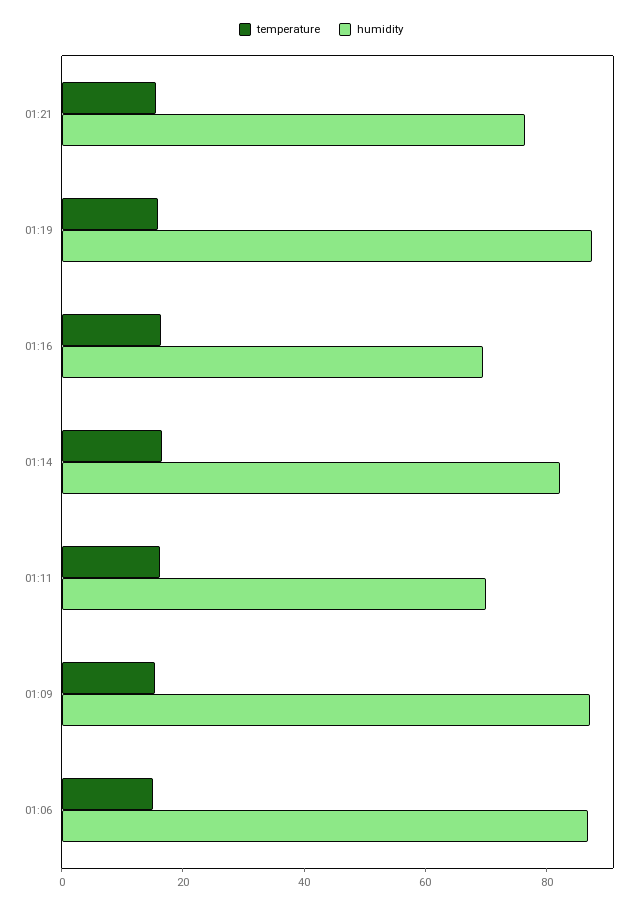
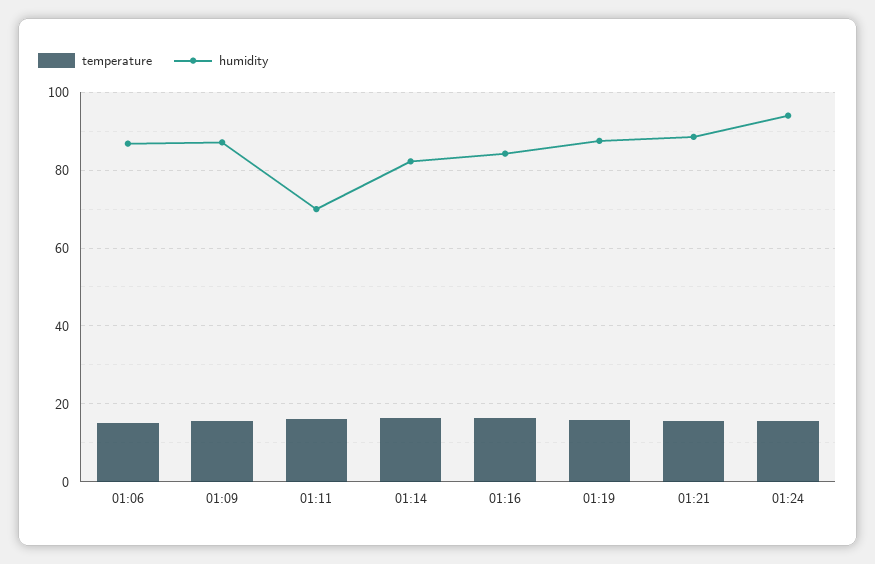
humidity, 01:21: 75 -> 88
humidity, 01:16: 70 -> 84
temperature, 01:24: none -> 16
humidity, 01:24: none -> 94

